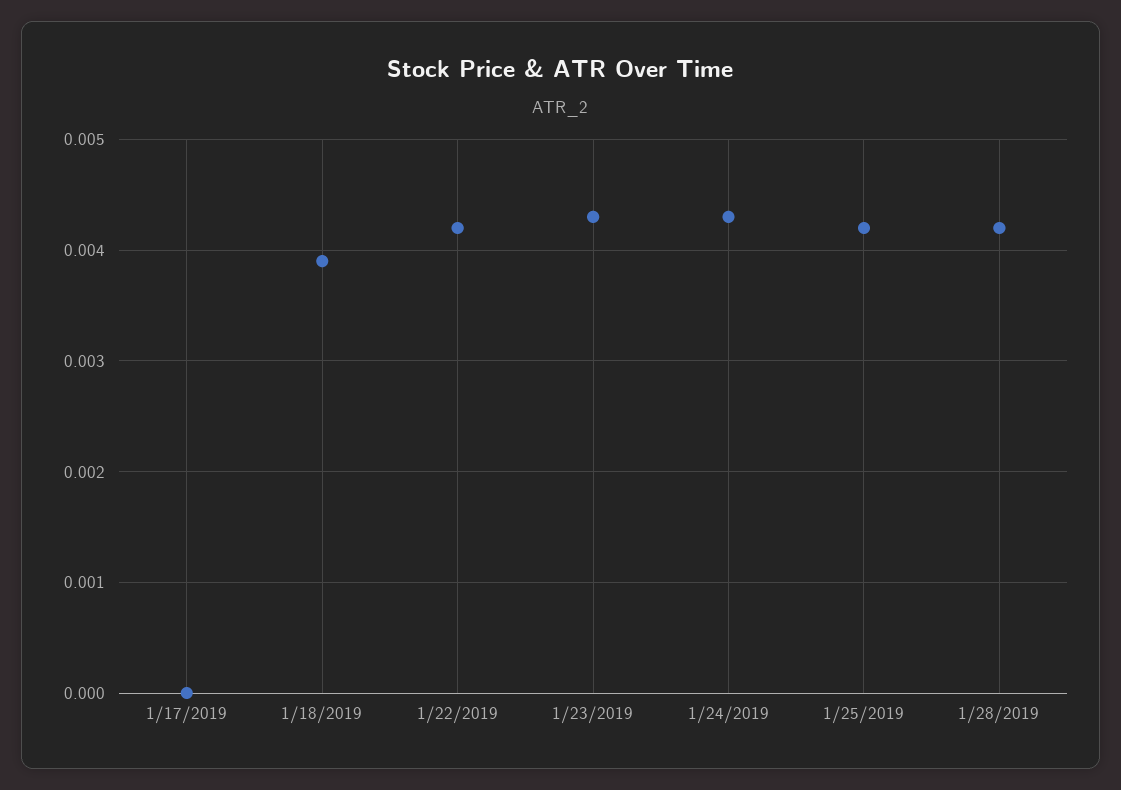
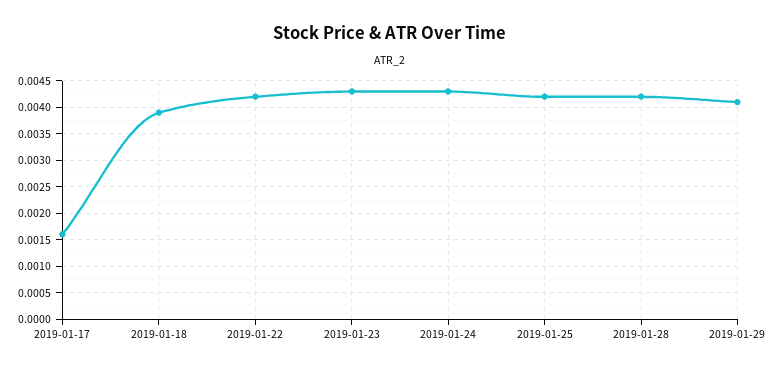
1/17/2019: 0 -> 0.0015
2019-01-29: none -> 0.004

